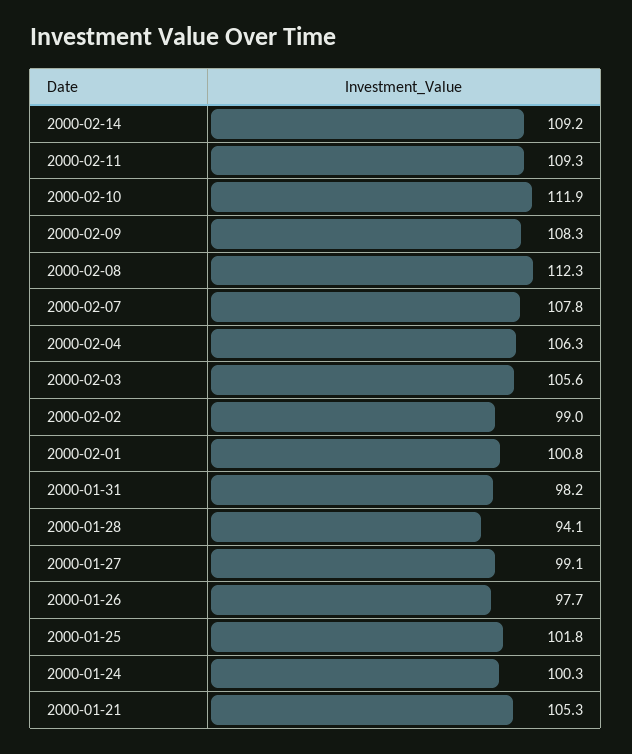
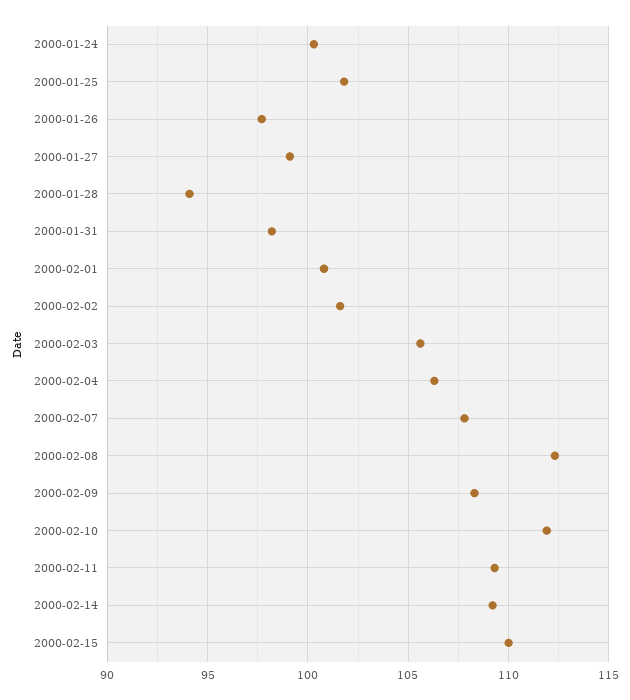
2000-02-02: 99 -> 101.5
2000-01-21: 105.3 -> none
2000-02-15: none -> 110

